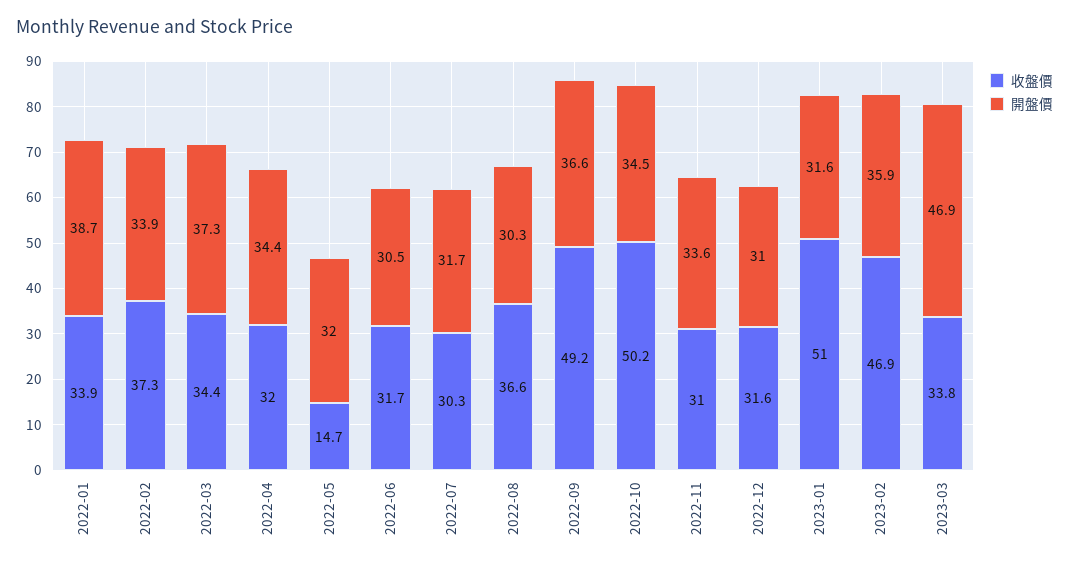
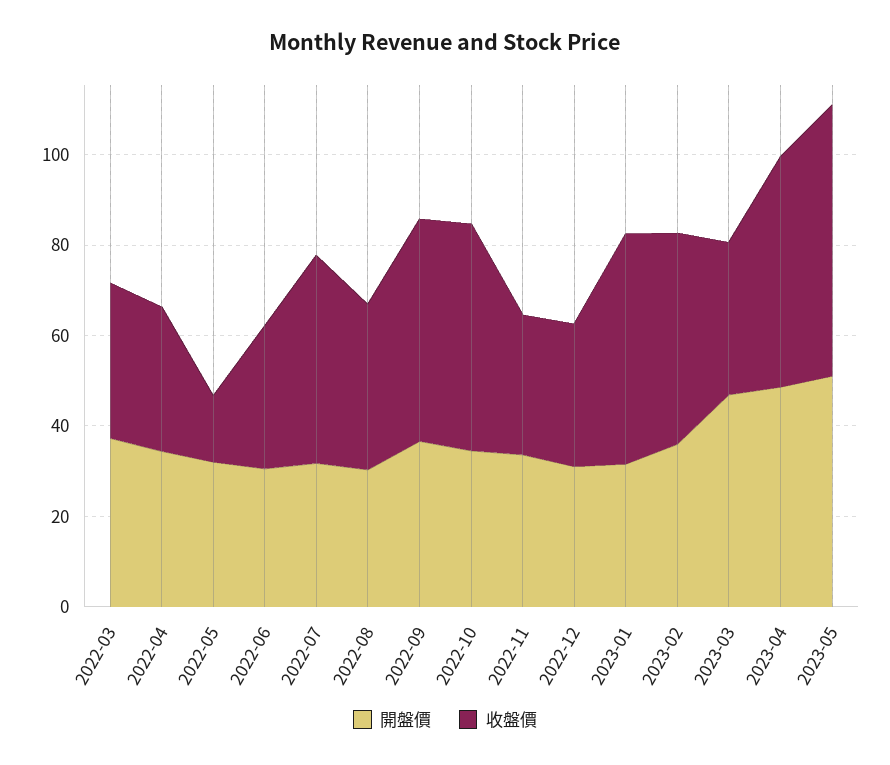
收盤價, 2022-01: 33.9 -> none
開盤價, 2022-01: 38.7 -> none
收盤價, 2022-02: 37.3 -> none
開盤價, 2022-02: 33.9 -> none
收盤價, 2022-07: 30.3 -> 45
開盤價, 2023-04: none -> 50
收盤價, 2023-04: none -> 50
開盤價, 2023-05: none -> 50
收盤價, 2023-05: none -> 60

